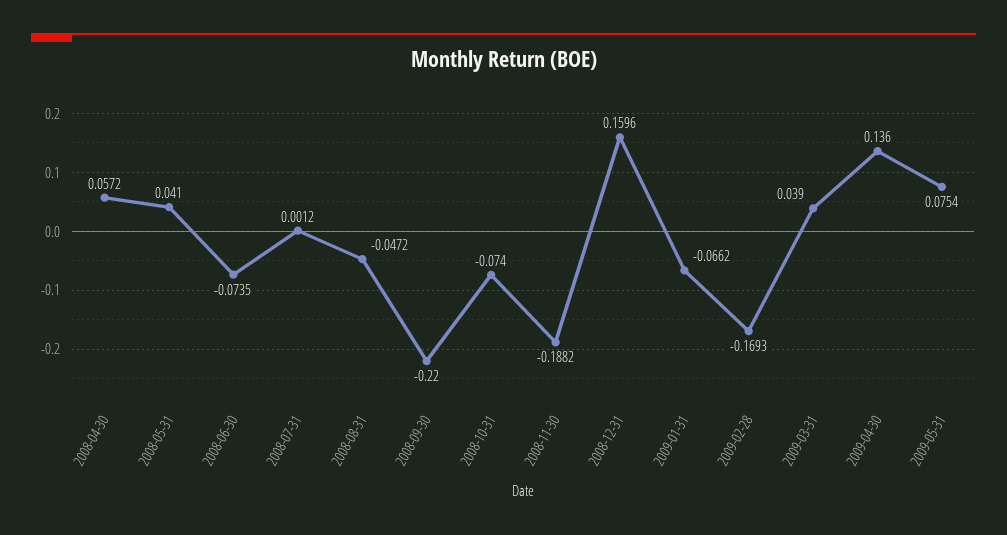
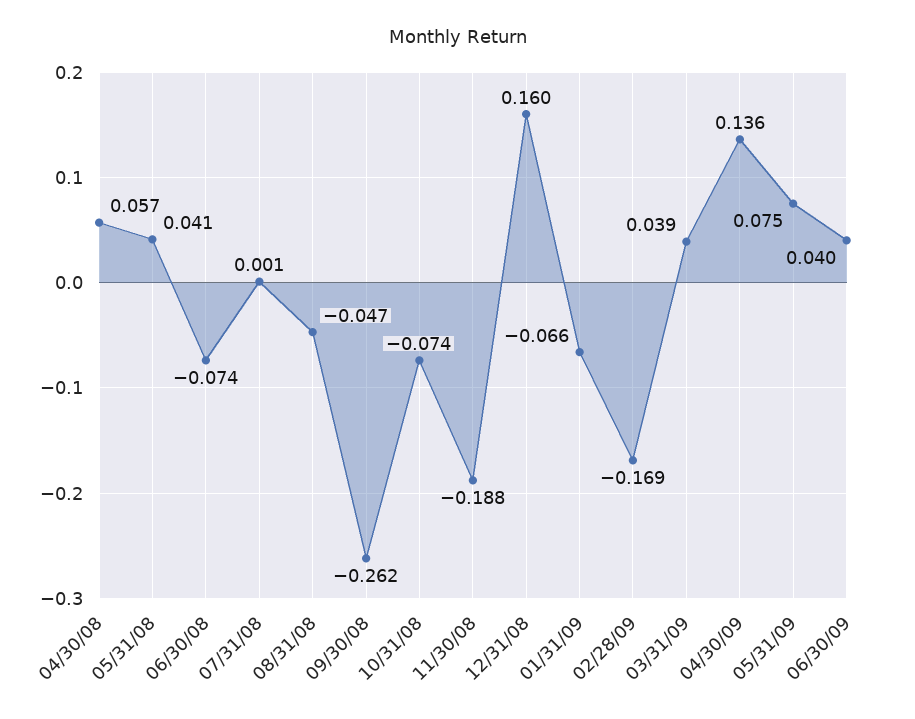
2008-09-30: -0.22 -> -0.262
06/30/09: none -> 0.04

